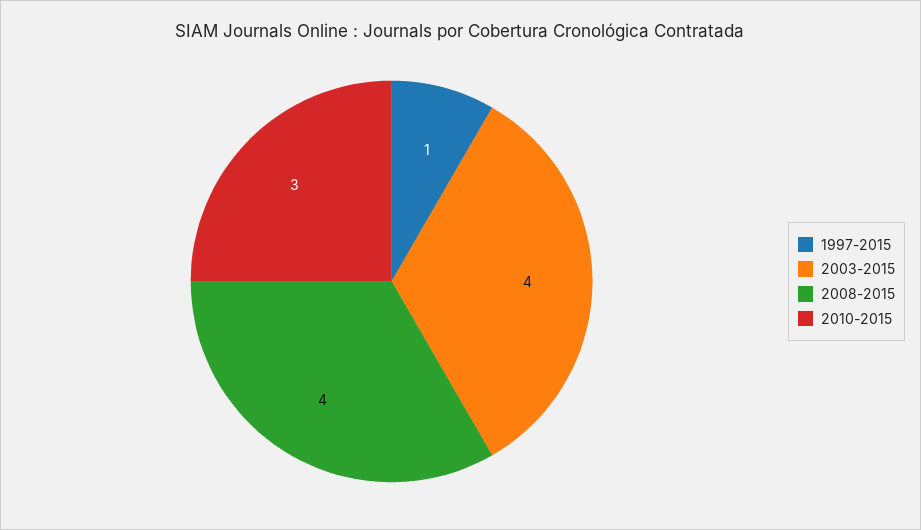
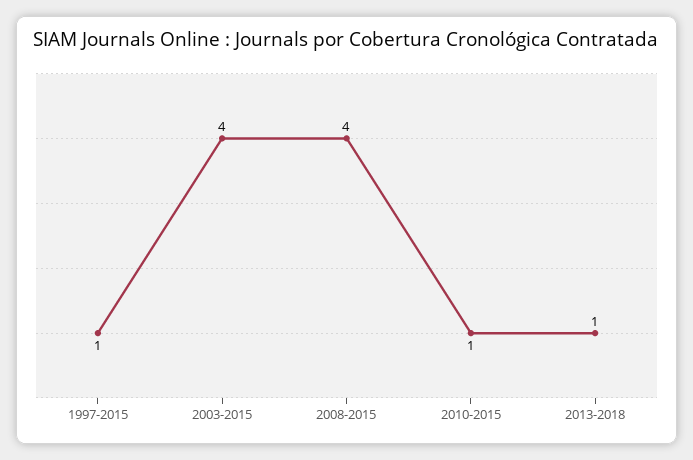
2010-2015: 3 -> 1
2013-2018: none -> 1

